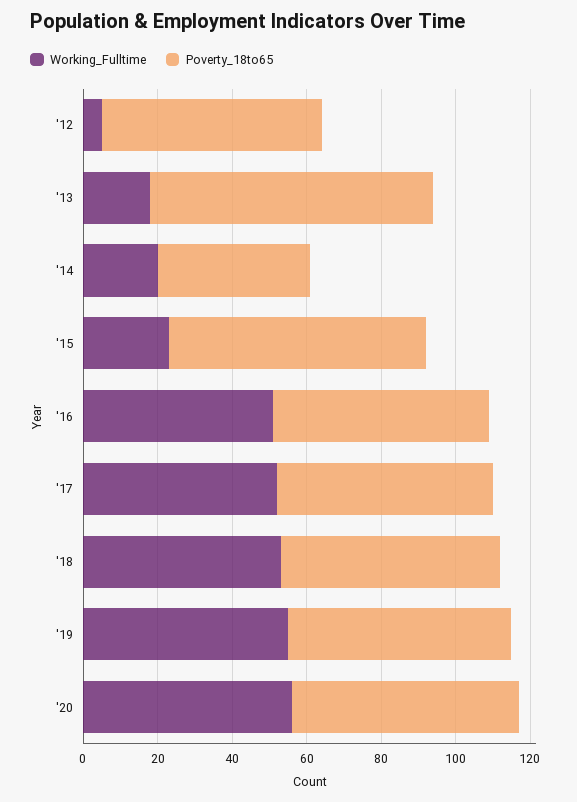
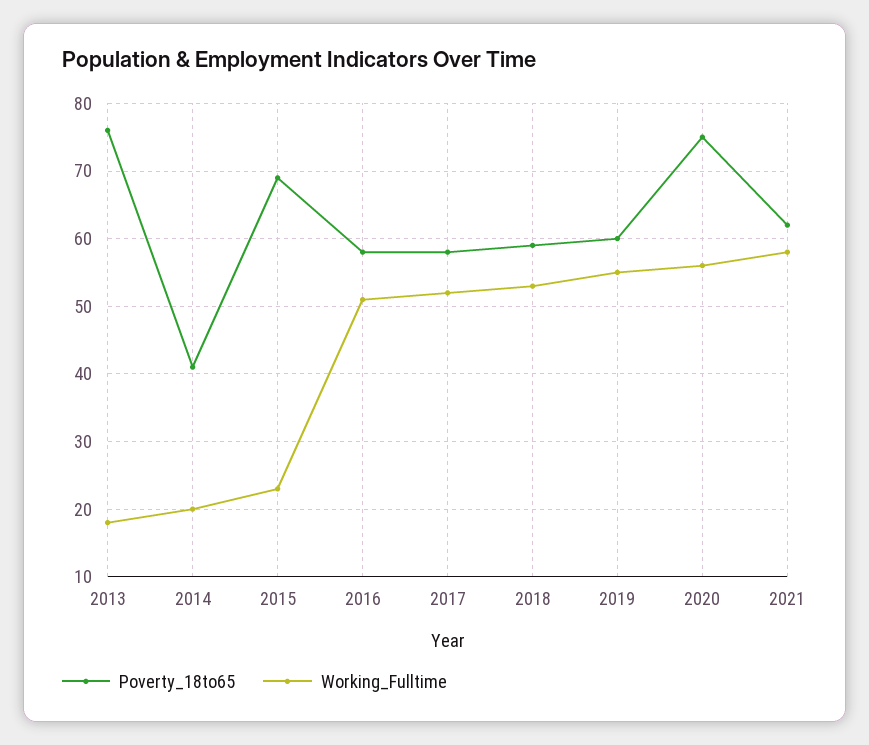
Working_Fulltime, '12: 5 -> none
Poverty_18to65, '12: 60 -> none
Poverty_18to65, '20: 60 -> 75
Poverty_18to65, 2021: none -> 62
Working_Fulltime, 2021: none -> 58

